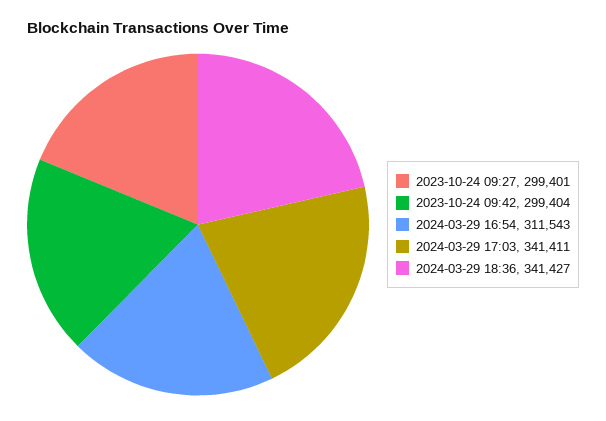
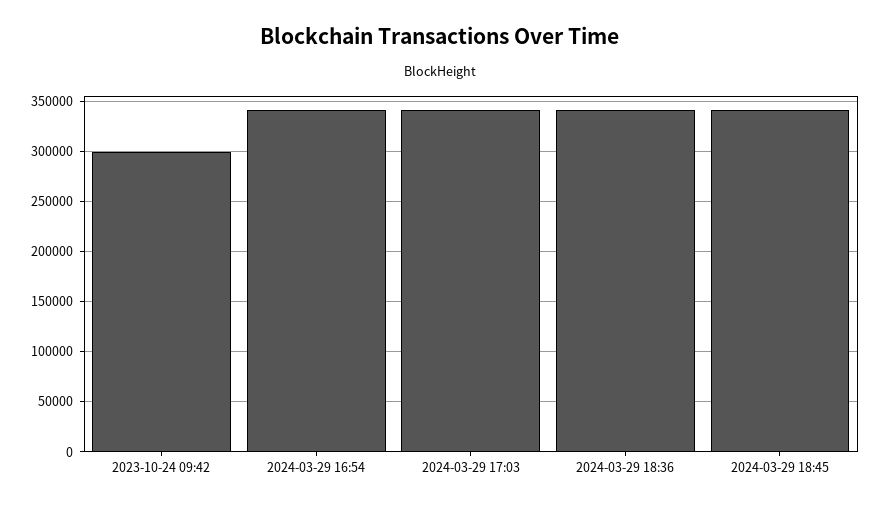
2023-10-24 09:27: 299401 -> none
2024-03-29 16:54: 311543 -> 340000
2024-03-29 18:45: none -> 340000

